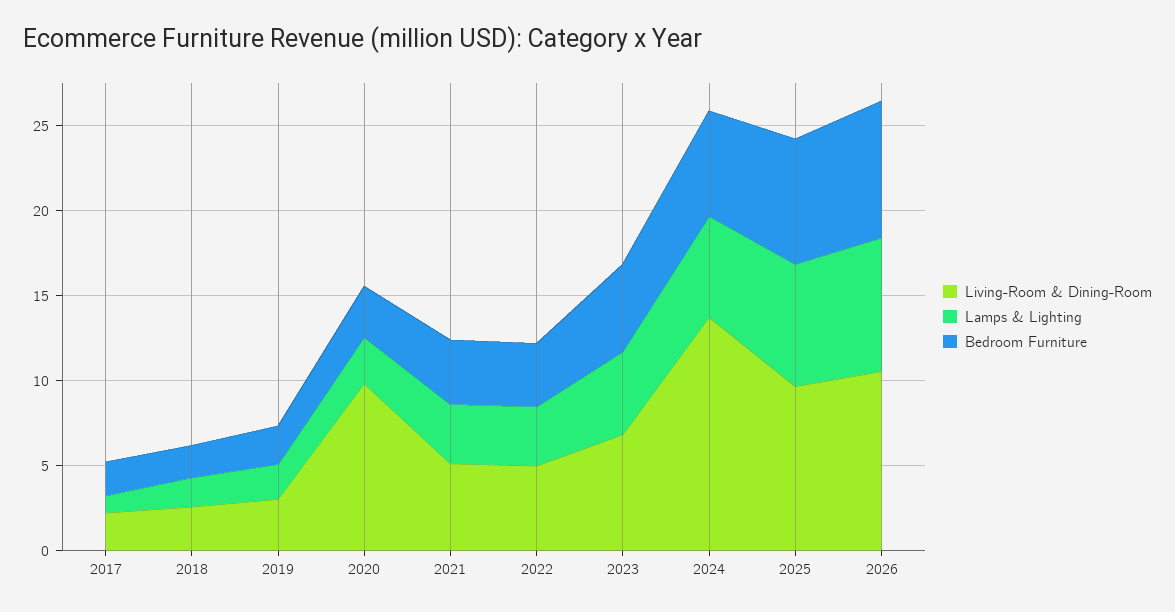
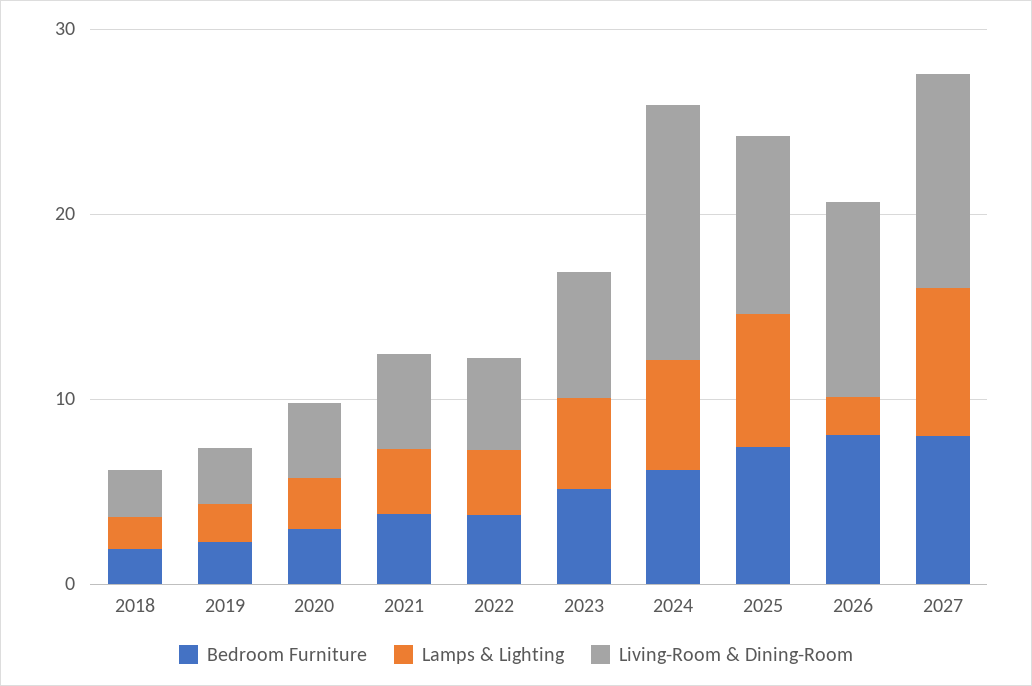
Living-Room & Dining-Room, 2017: 2 -> none
Lamps & Lighting, 2017: 1 -> none
Bedroom Furniture, 2017: 2 -> none
Living-Room & Dining-Room, 2020: 10 -> 4
Lamps & Lighting, 2026: 8 -> 2
Bedroom Furniture, 2027: none -> 8
Lamps & Lighting, 2027: none -> 8
Living-Room & Dining-Room, 2027: none -> 12

